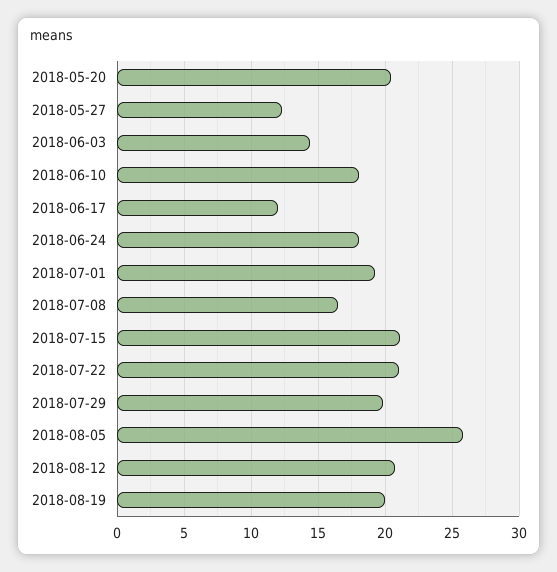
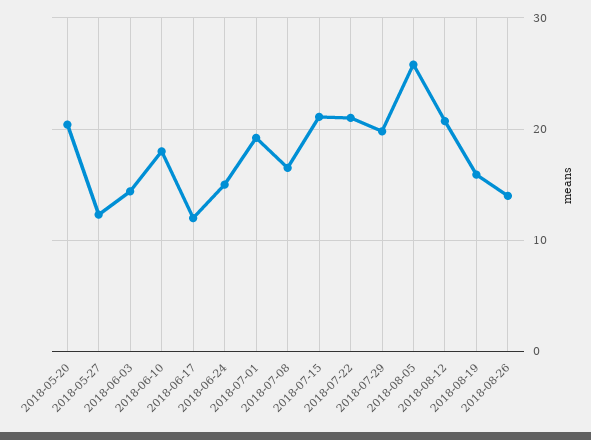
2018-06-24: 18 -> 15
2018-08-19: 20 -> 16
2018-08-26: none -> 14

